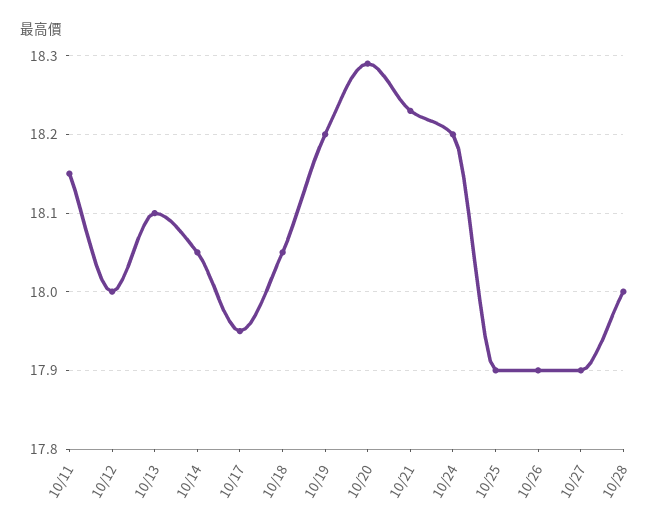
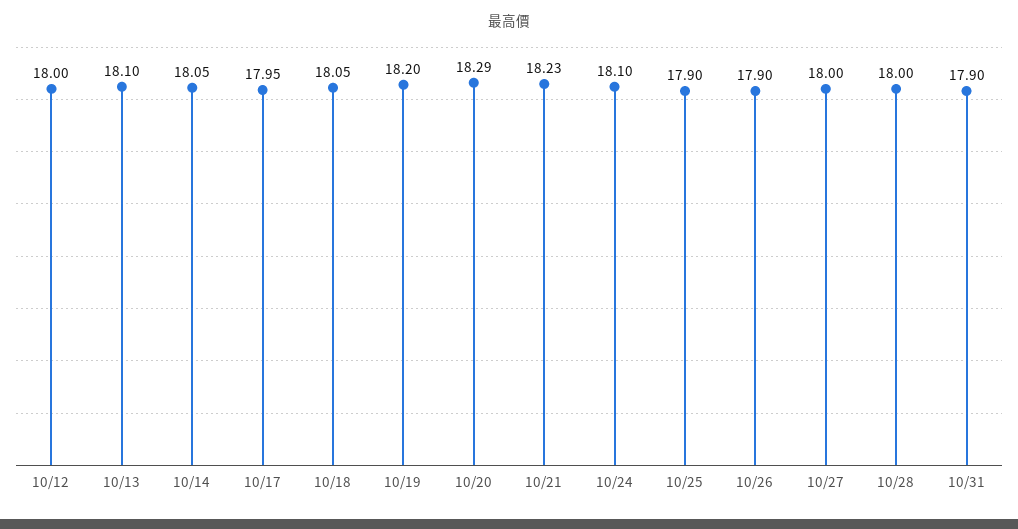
10/11: 18.15 -> none
10/24: 18.2 -> 18.1
10/27: 17.9 -> 18
10/31: none -> 17.9

